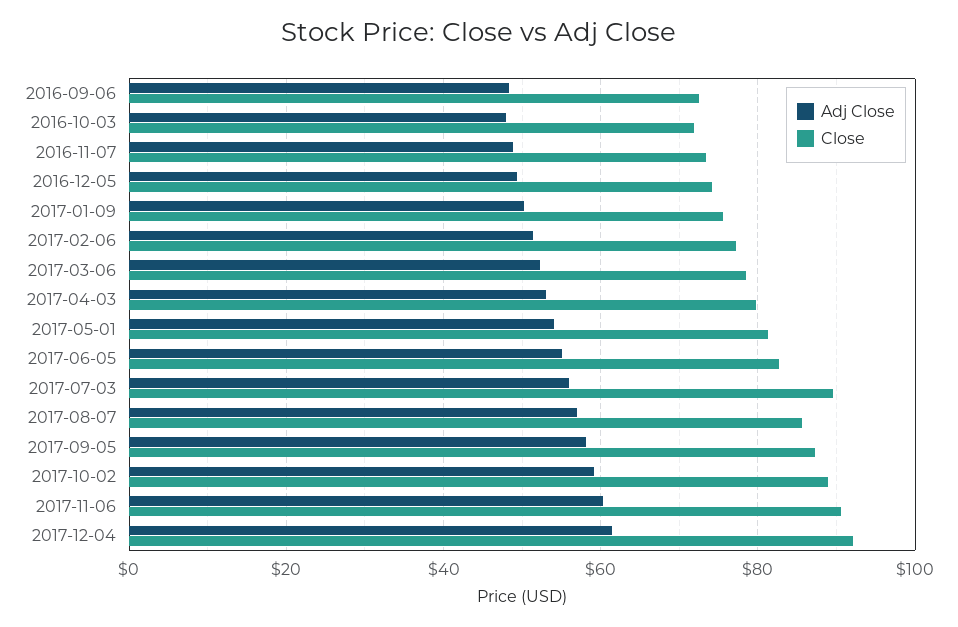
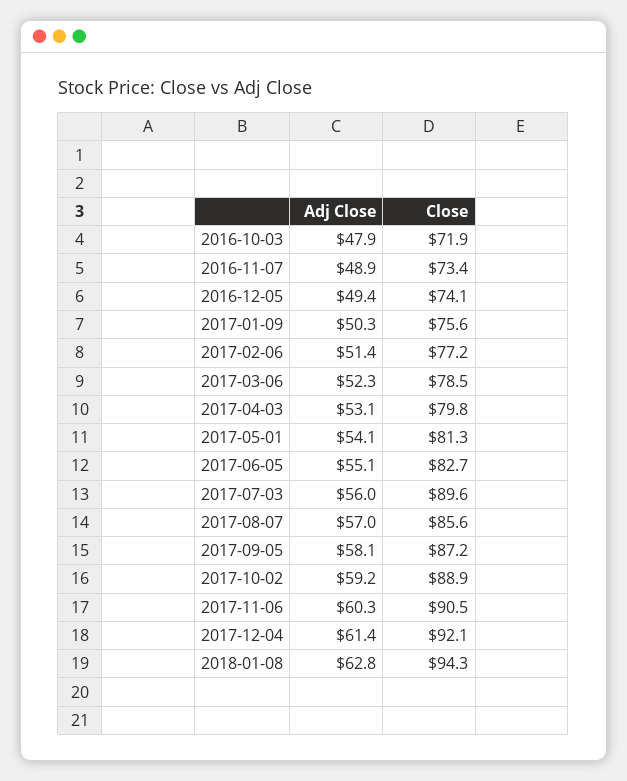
Adj Close, 2016-09-06: 48 -> none
Close, 2016-09-06: 72 -> none
Adj Close, 2018-01-08: none -> 62.8
Close, 2018-01-08: none -> 94.3

